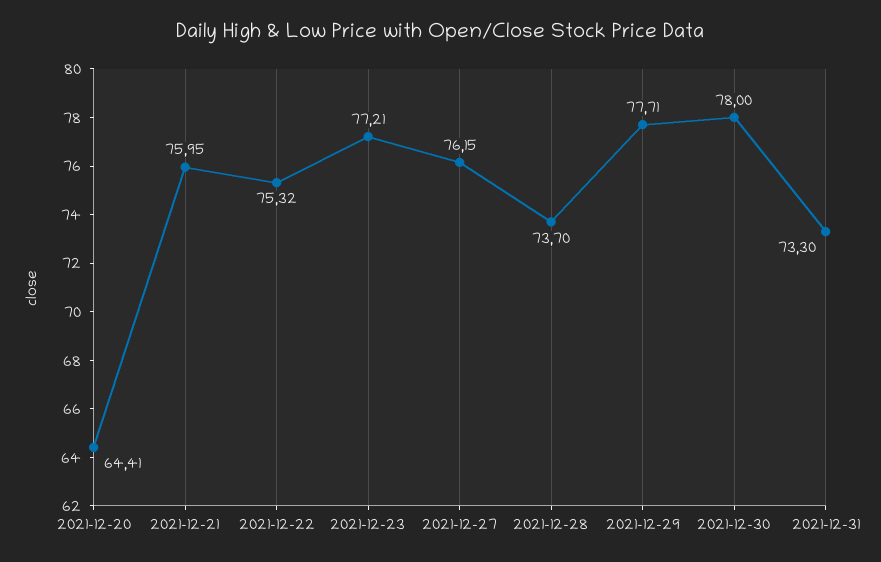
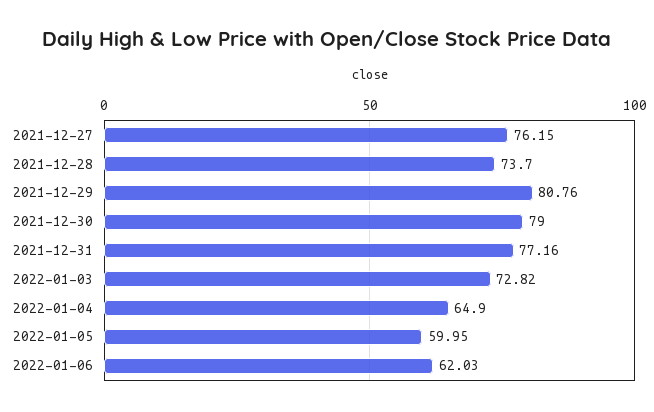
2021-12-20: 64.41 -> none
2021-12-21: 75.95 -> none
2021-12-22: 75.32 -> none
2021-12-23: 77.21 -> none
2021-12-29: 77.71 -> 80.76
2021-12-30: 78 -> 79
2021-12-31: 73.3 -> 77.16
2022-01-03: none -> 72.82
2022-01-04: none -> 64.9
2022-01-05: none -> 59.95
2022-01-06: none -> 62.03

